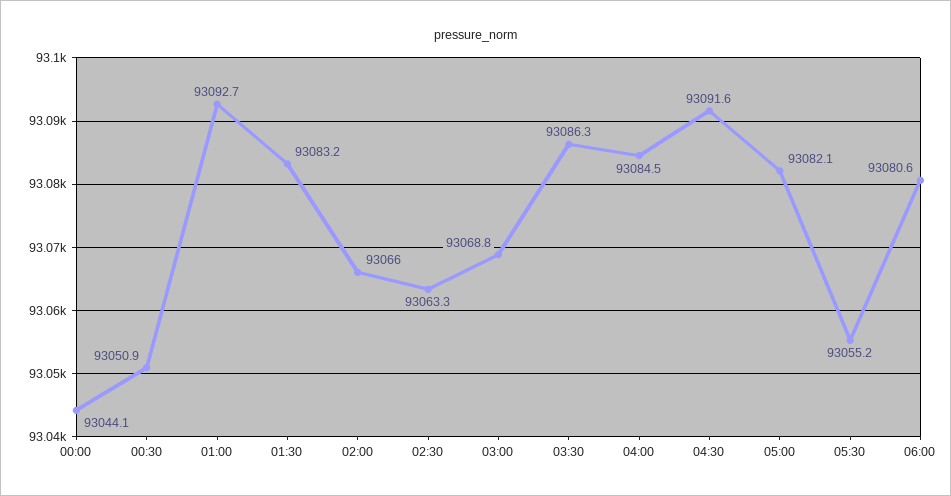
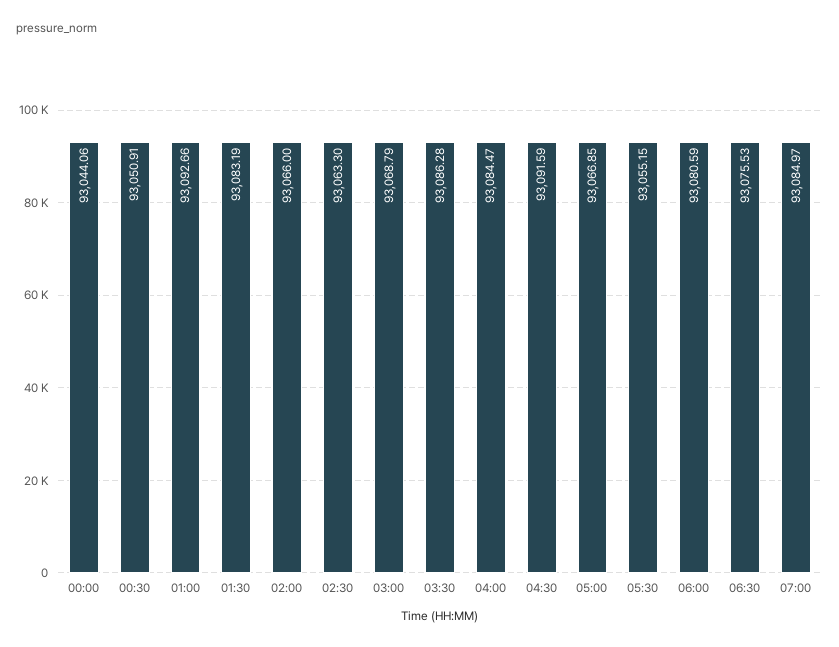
05:00: 93082.1 -> 93066.85
06:30: none -> 93075.53
07:00: none -> 93084.97

